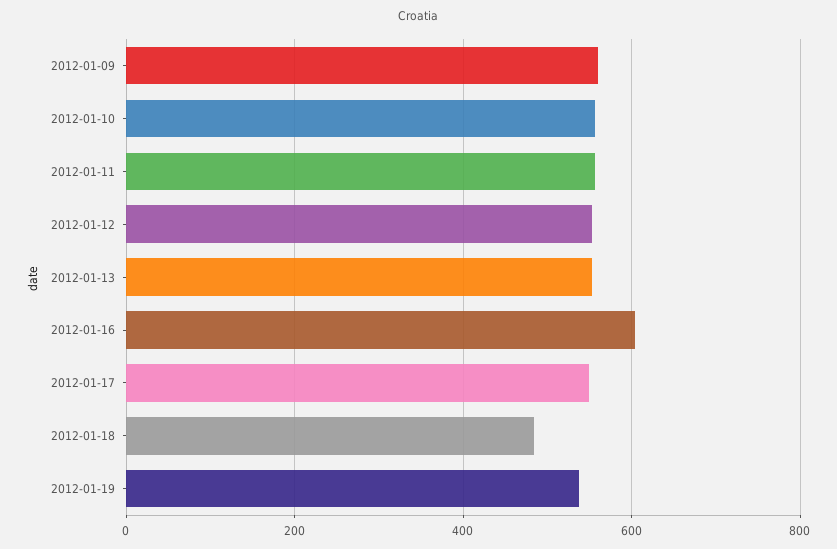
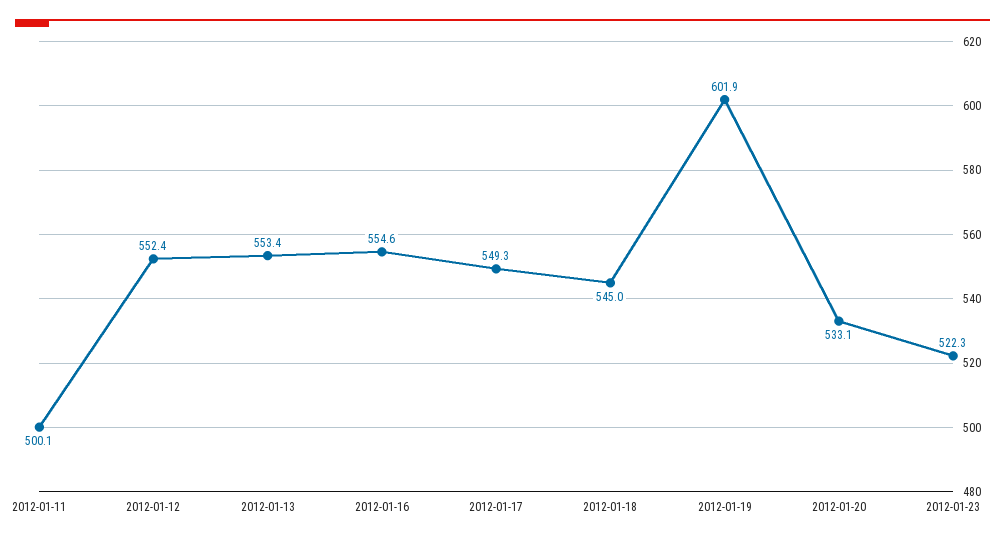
2012-01-09: 560 -> none
2012-01-10: 560 -> none
2012-01-11: 560 -> 500.1
2012-01-16: 600 -> 554.6
2012-01-18: 480 -> 545
2012-01-19: 540 -> 601.9
2012-01-20: none -> 533.1
2012-01-23: none -> 522.3

